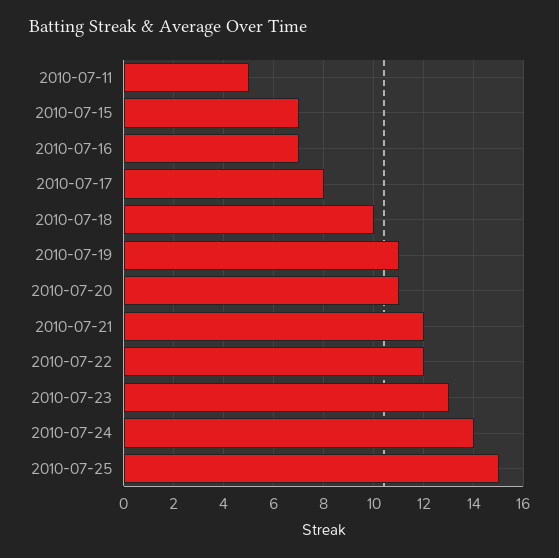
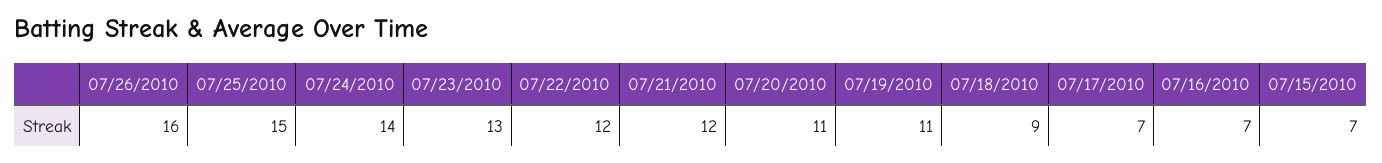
2010-07-11: 5 -> none
2010-07-17: 8 -> 7
2010-07-18: 10 -> 9
07/26/2010: none -> 16

